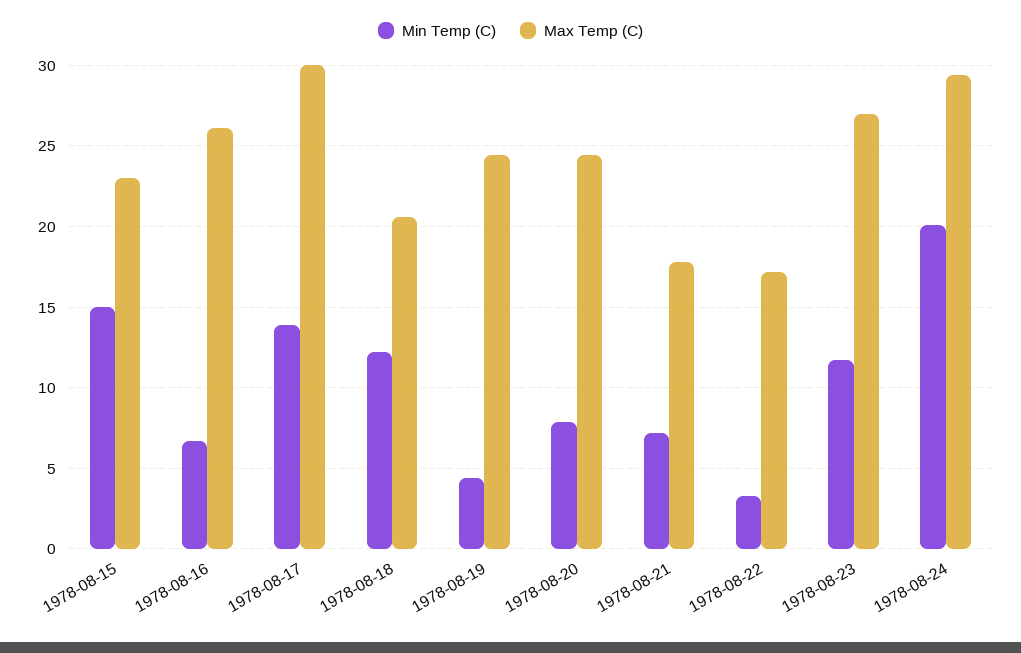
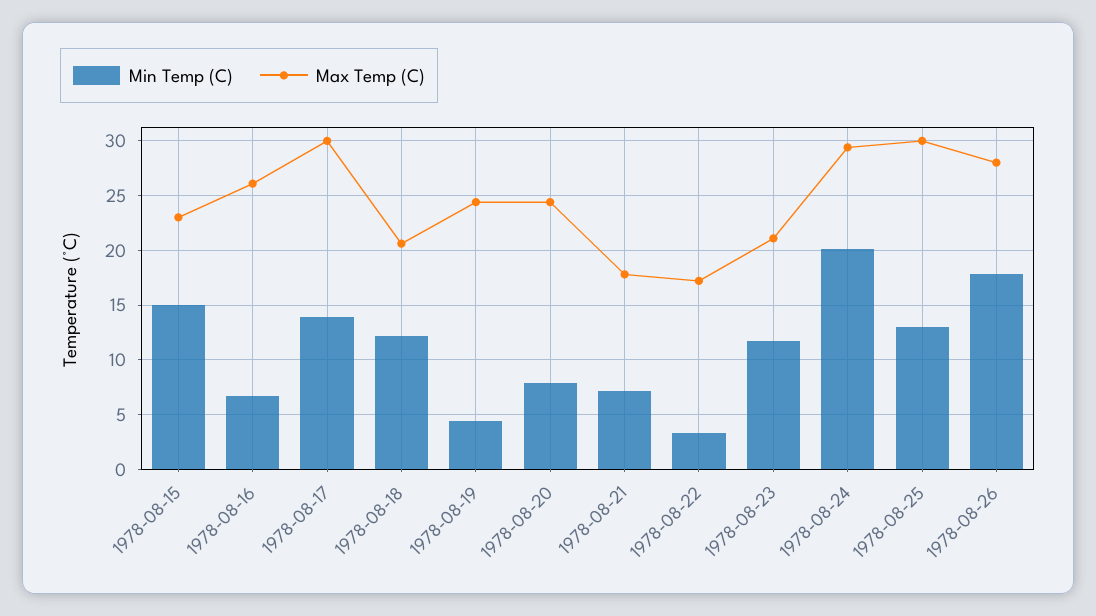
Max Temp (C), 1978-08-23: 27 -> 21
Min Temp (C), 1978-08-25: none -> 13
Max Temp (C), 1978-08-25: none -> 30
Min Temp (C), 1978-08-26: none -> 18
Max Temp (C), 1978-08-26: none -> 28

